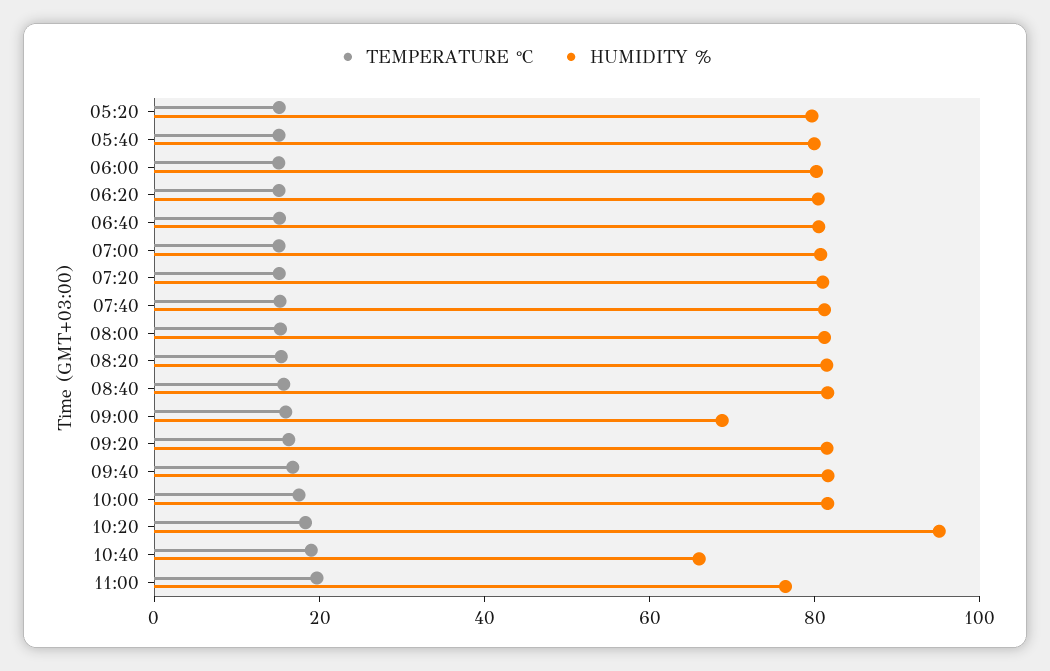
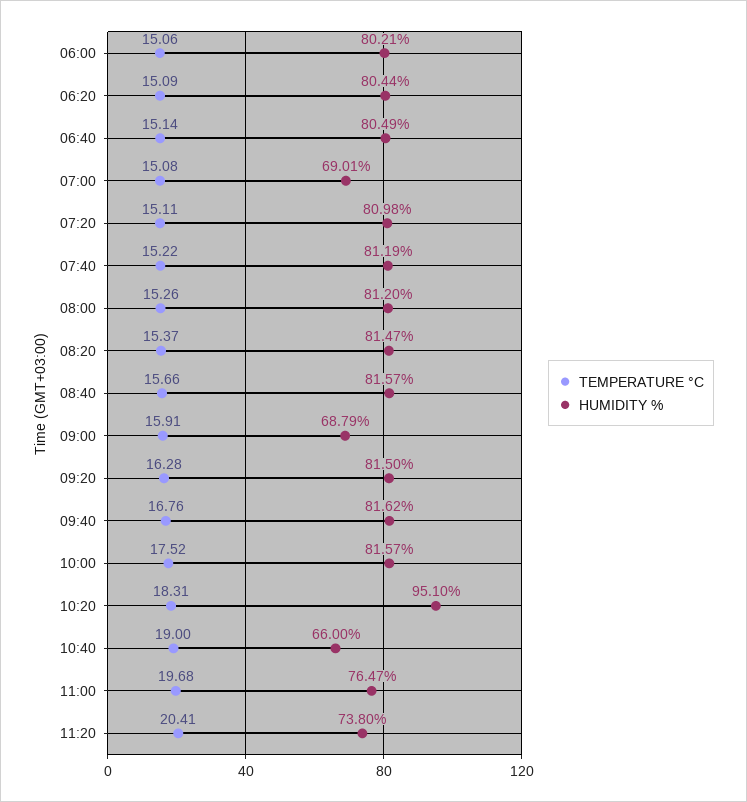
TEMPERATURE °C, 05:20: 15 -> none
HUMIDITY %, 05:20: 80 -> none
TEMPERATURE °C, 05:40: 15 -> none
HUMIDITY %, 05:40: 80 -> none
HUMIDITY %, 07:00: 80 -> 69.01
TEMPERATURE °C, 11:20: none -> 20.41
HUMIDITY %, 11:20: none -> 73.8

